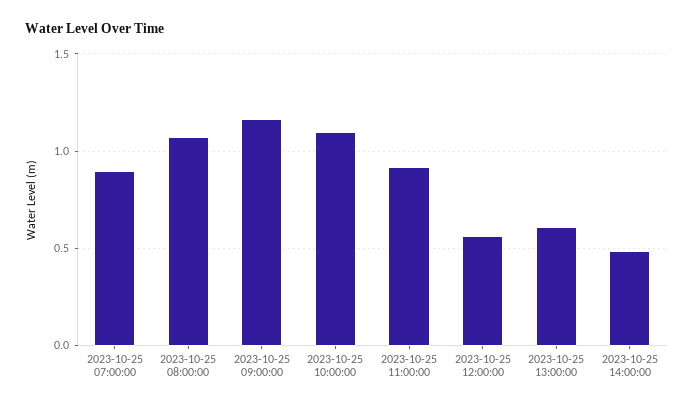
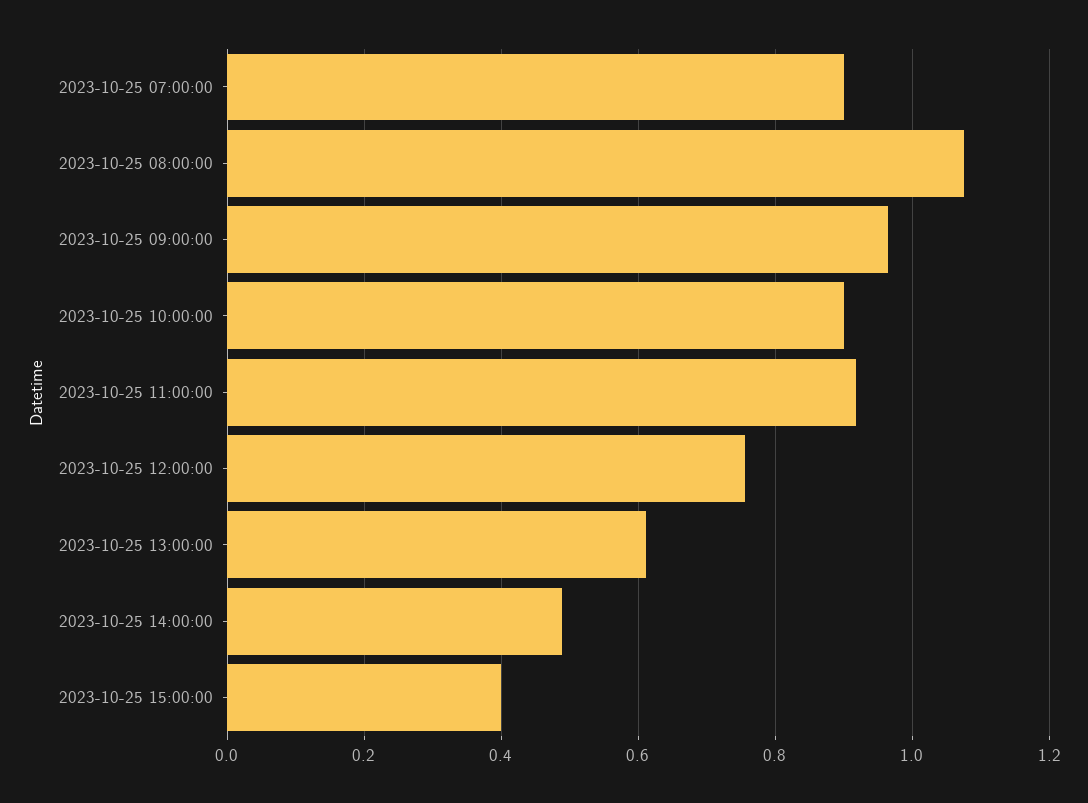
2023-10-25 09:00:00: 1.15 -> 0.96
2023-10-25 10:00:00: 1.1 -> 0.9
2023-10-25 12:00:00: 0.55 -> 0.76
2023-10-25 15:00:00: none -> 0.4

